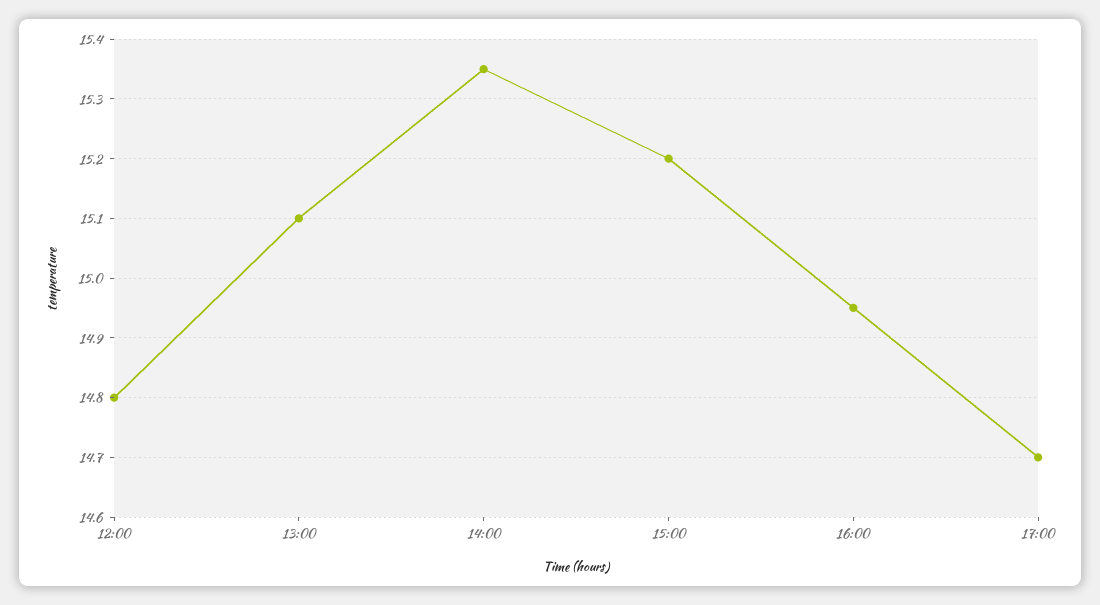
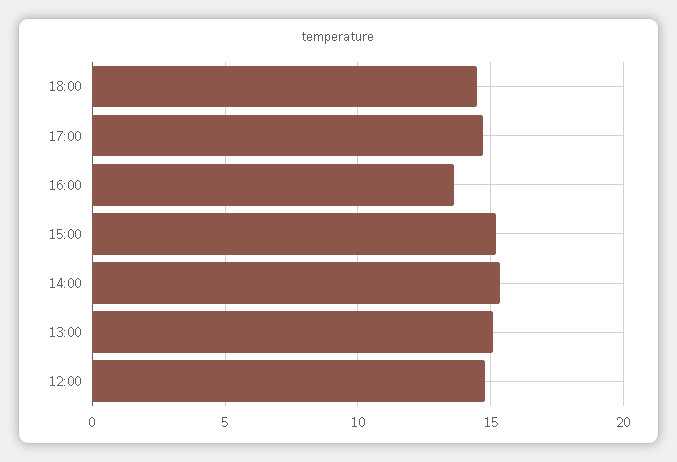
16:00: 14.95 -> 13.5
18:00: none -> 14.5

